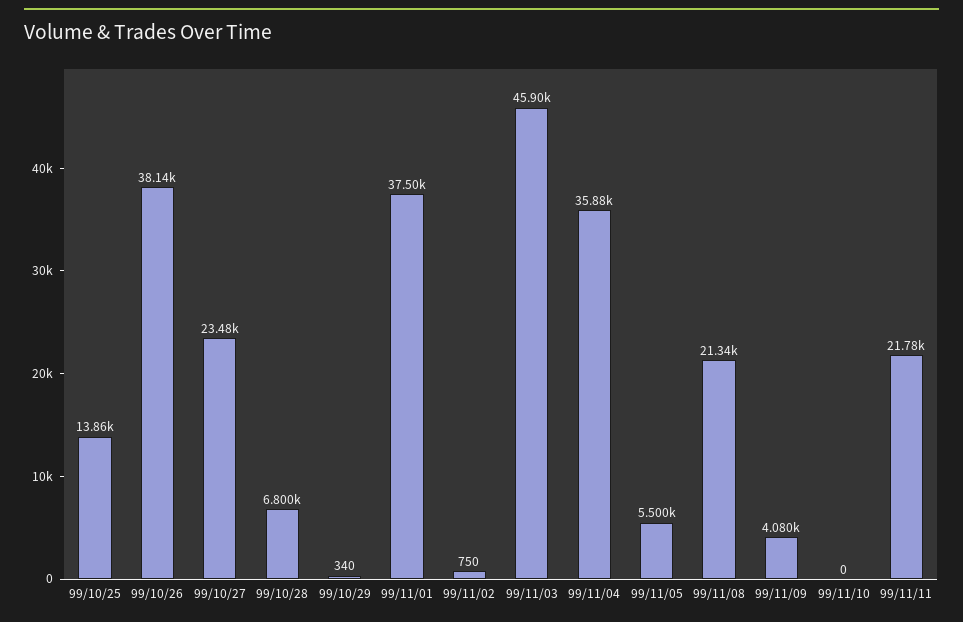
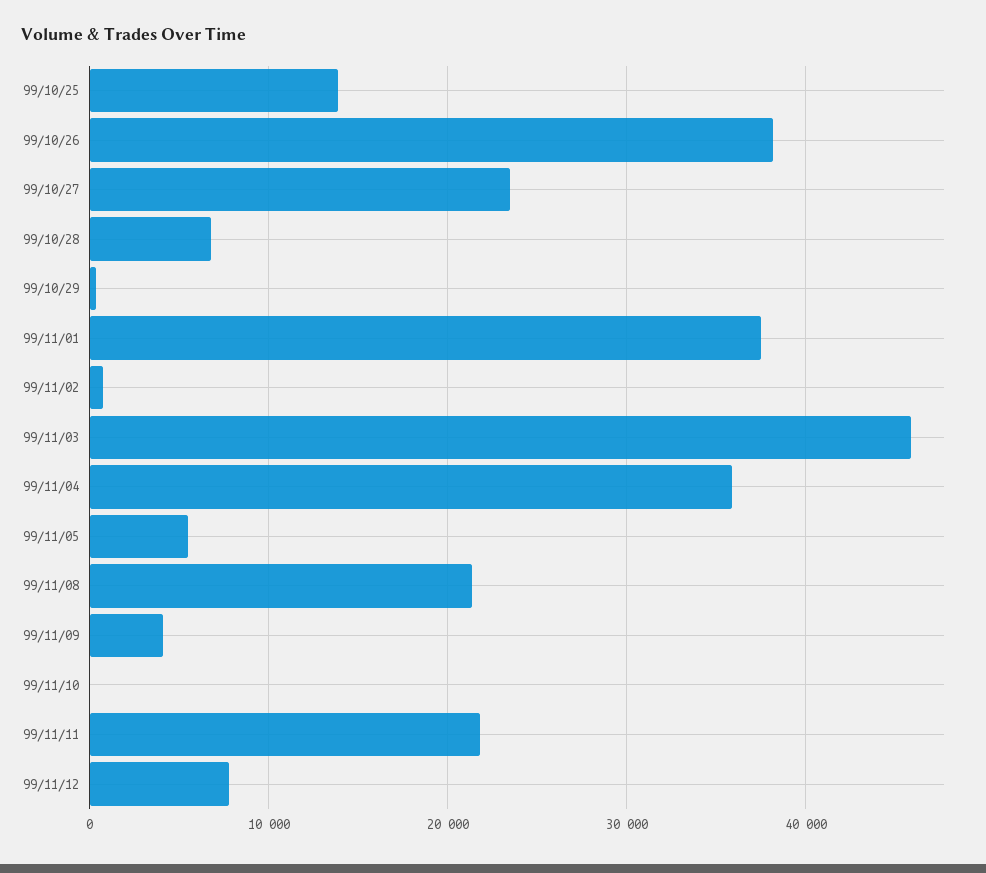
99/11/12: none -> 8000

